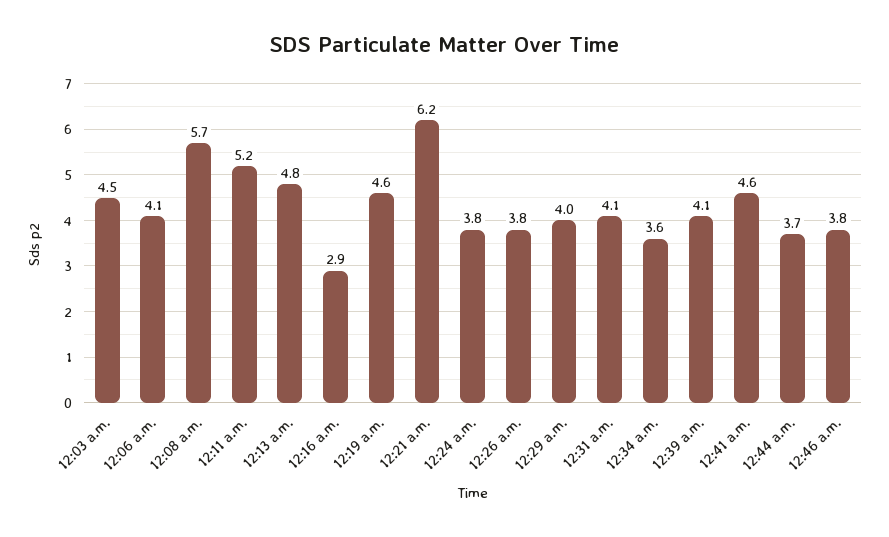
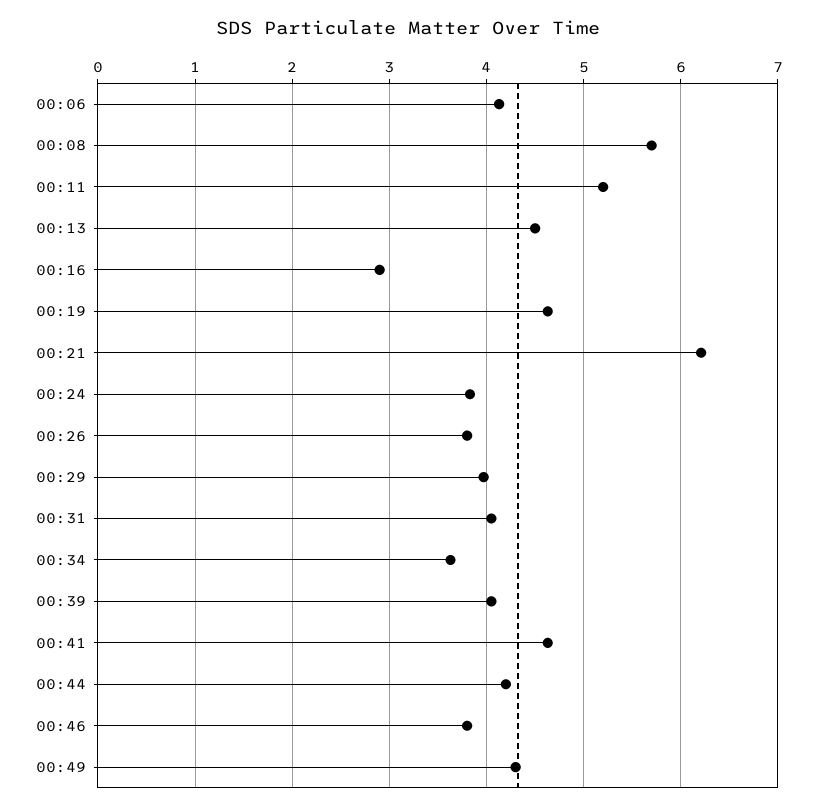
12:03 a.m.: 4.5 -> none
12:13 a.m.: 4.8 -> 4.5
12:44 a.m.: 3.7 -> 4.2
00:49: none -> 4.3

